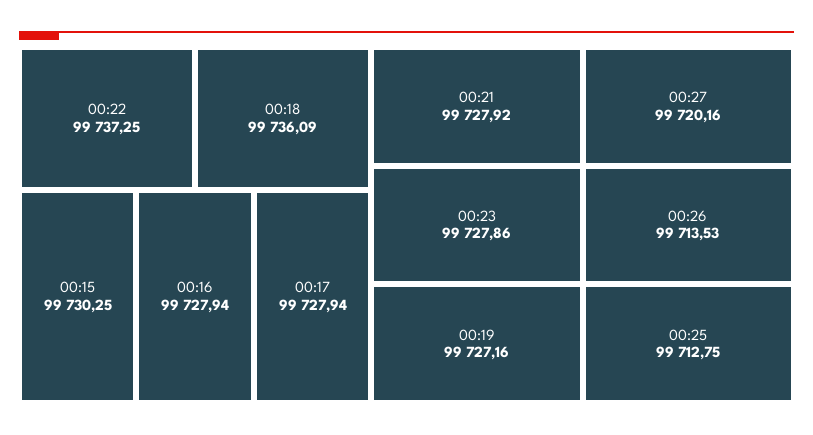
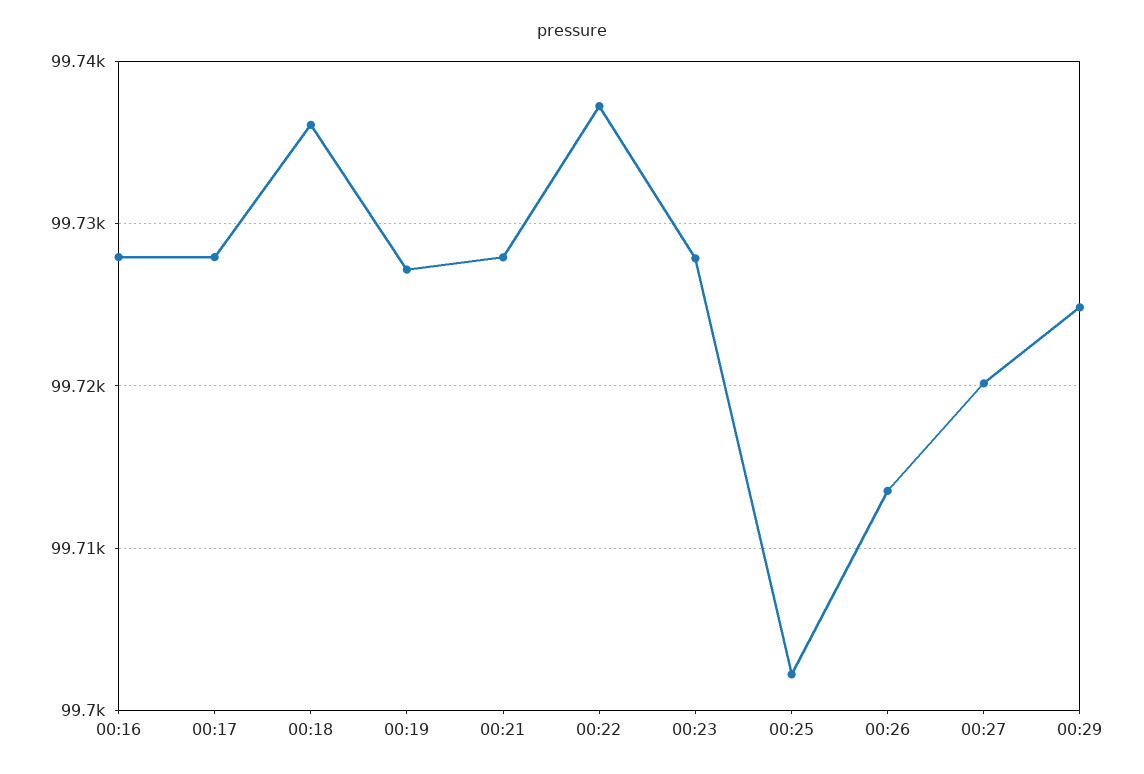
00:15: 99730.25 -> none
00:25: 99712.75 -> 99702
00:29: none -> 99725

